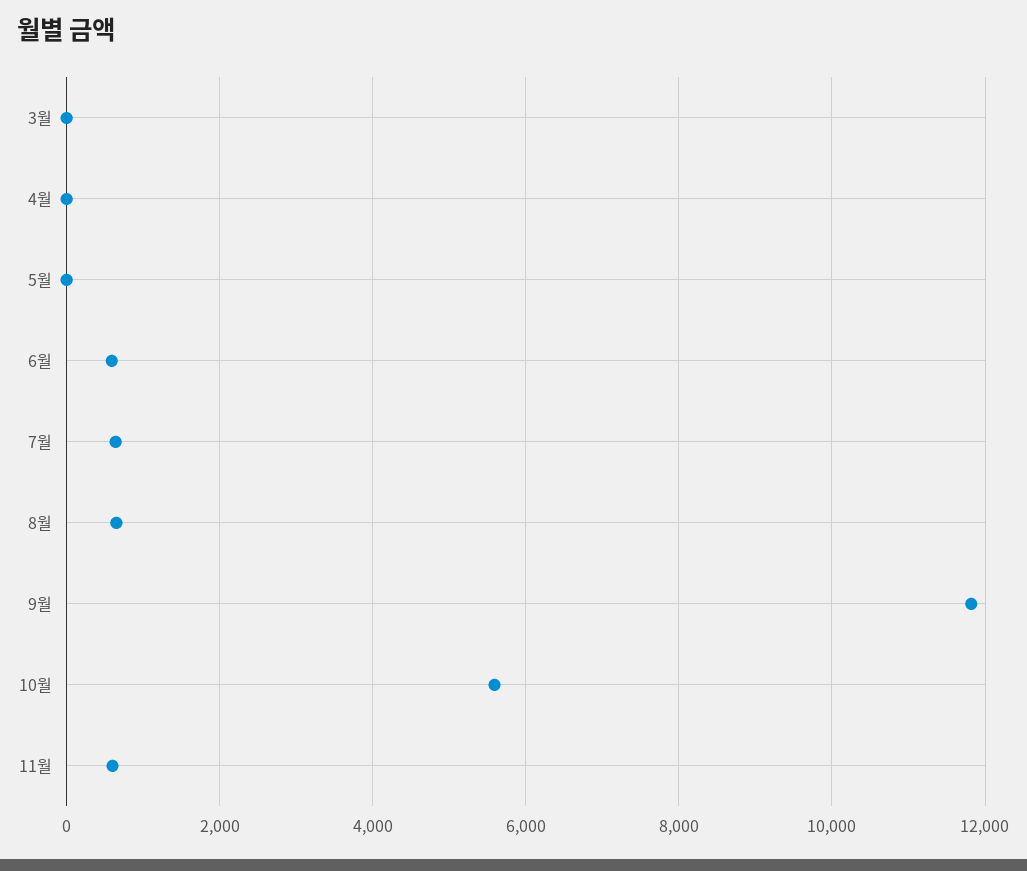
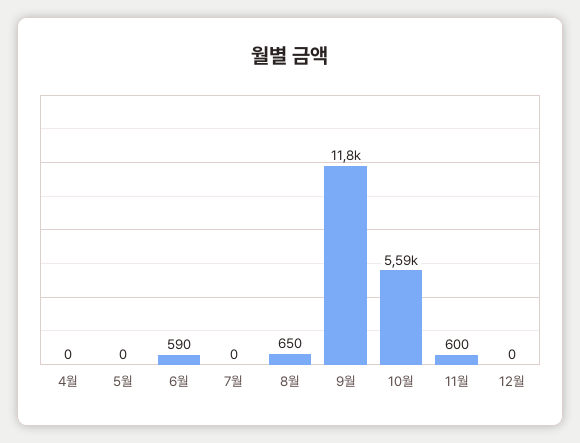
3월: 0 -> none
7월: 600 -> 0
12월: none -> 0

